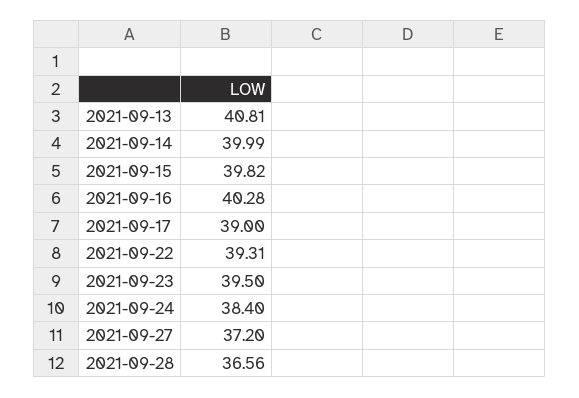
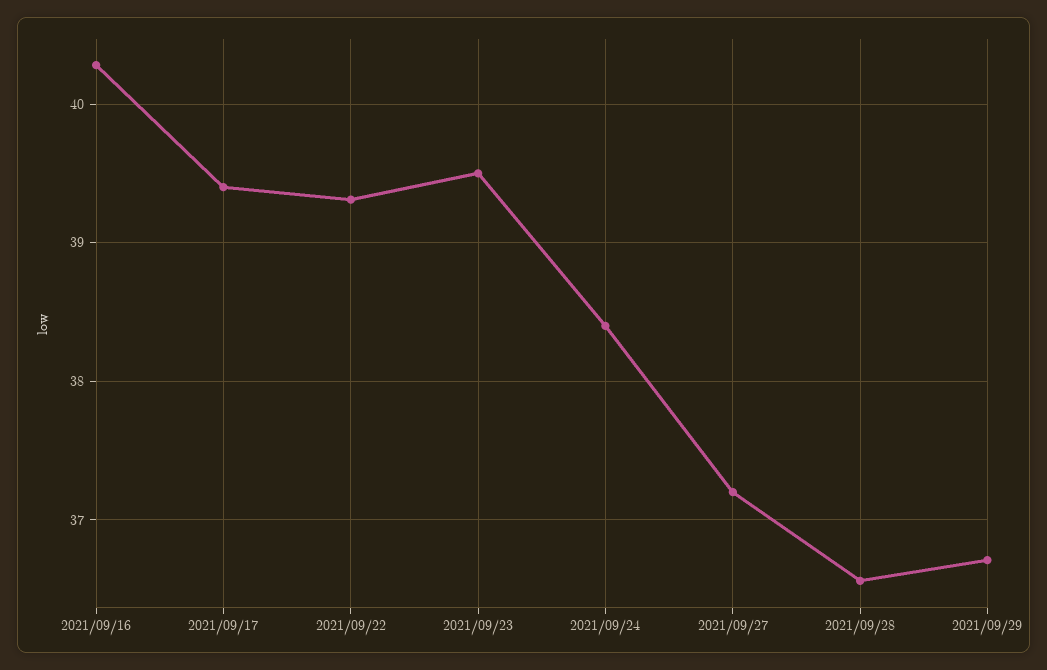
2021-09-13: 40.81 -> none
2021-09-14: 39.99 -> none
2021-09-15: 39.82 -> none
2021-09-17: 39 -> 39.4
2021/09/29: none -> 36.7

